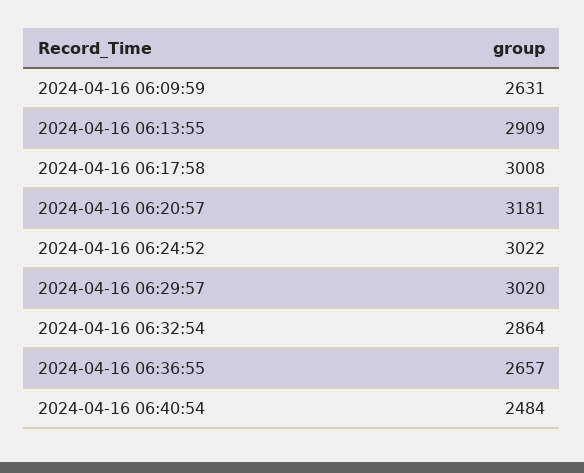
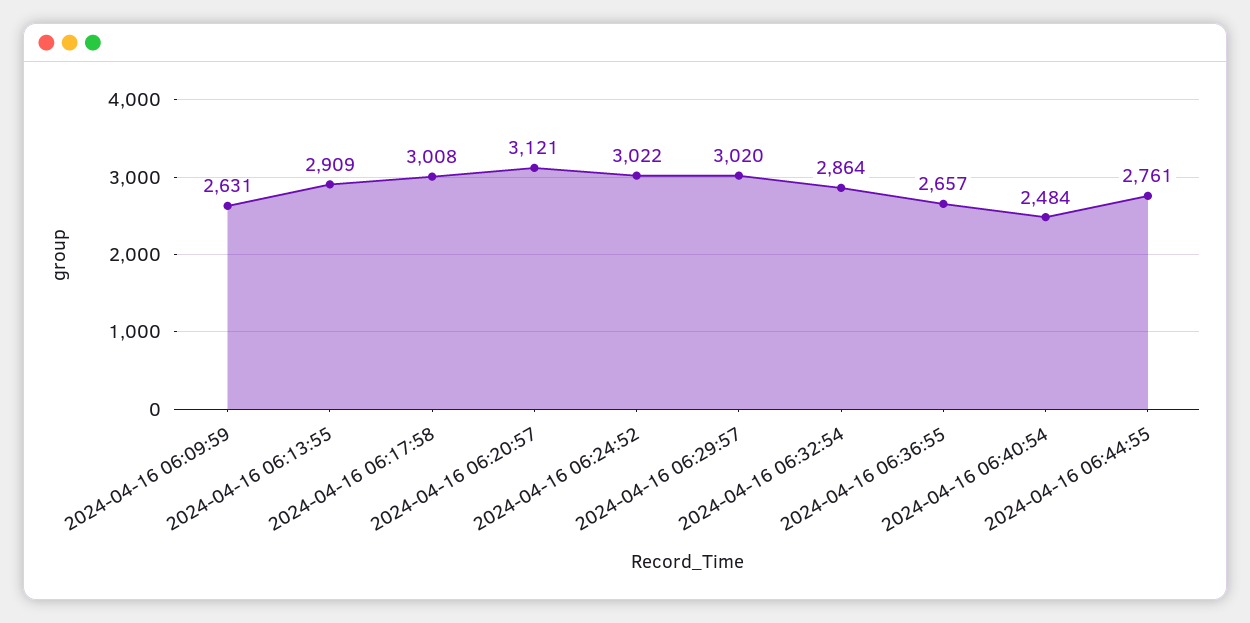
2024-04-16 06:20:57: 3181 -> 3121
2024-04-16 06:44:55: none -> 2761

